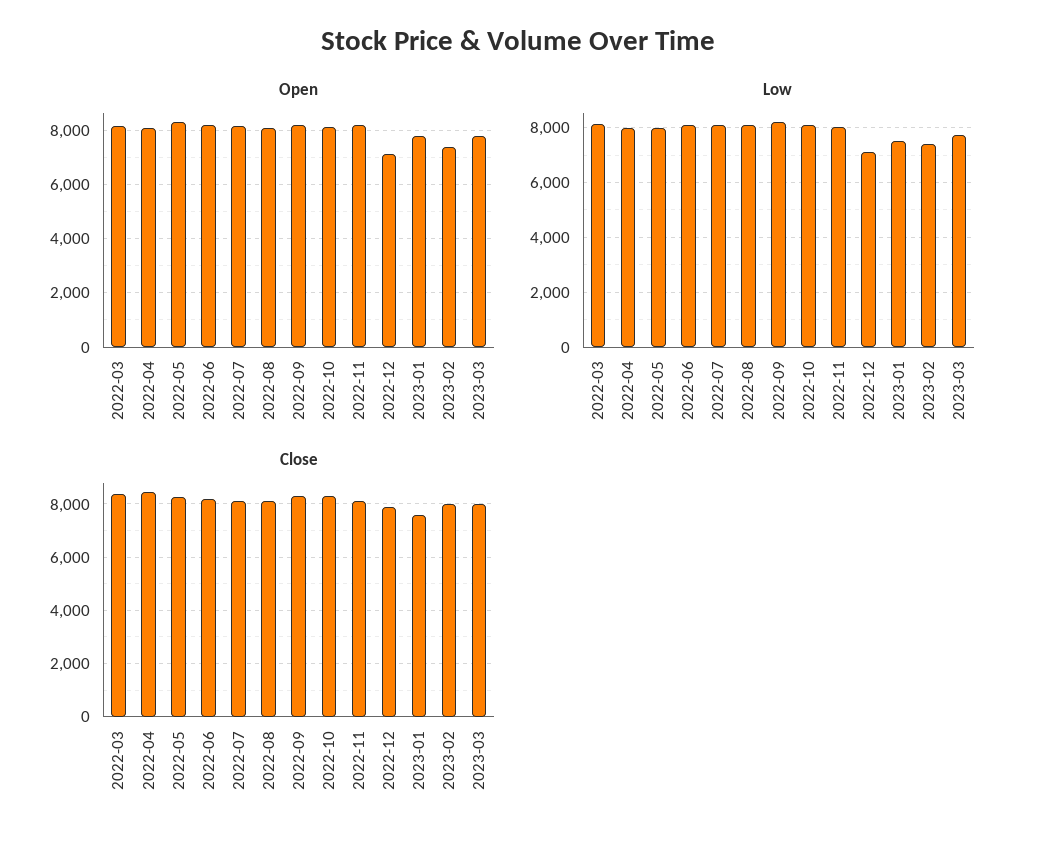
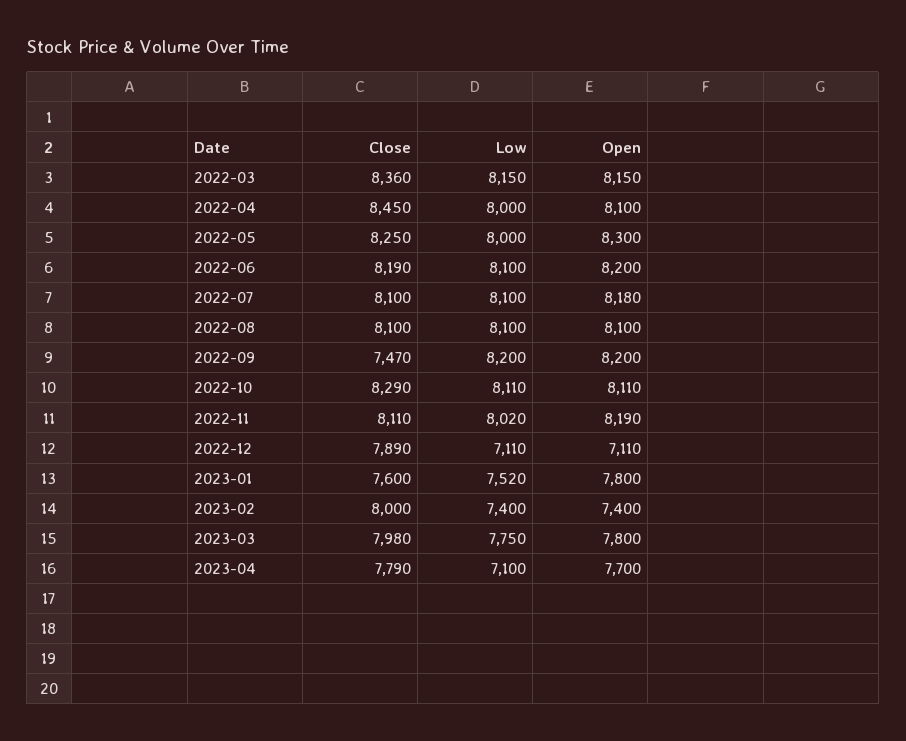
Close, 2022-09: 8250 -> 7470
Close, 2023-04: none -> 7790
Low, 2023-04: none -> 7100
Open, 2023-04: none -> 7700

